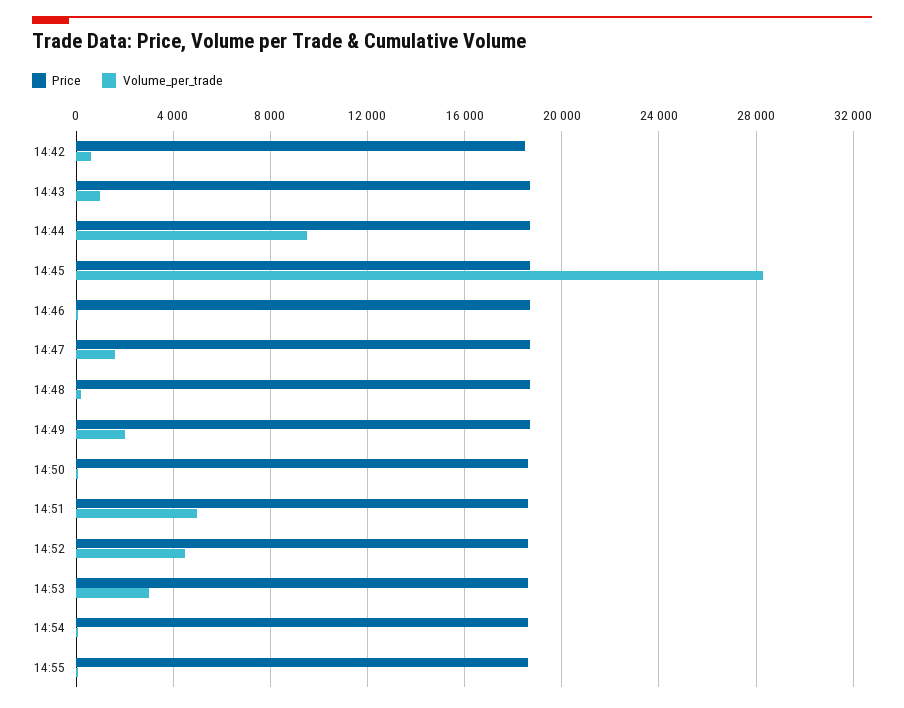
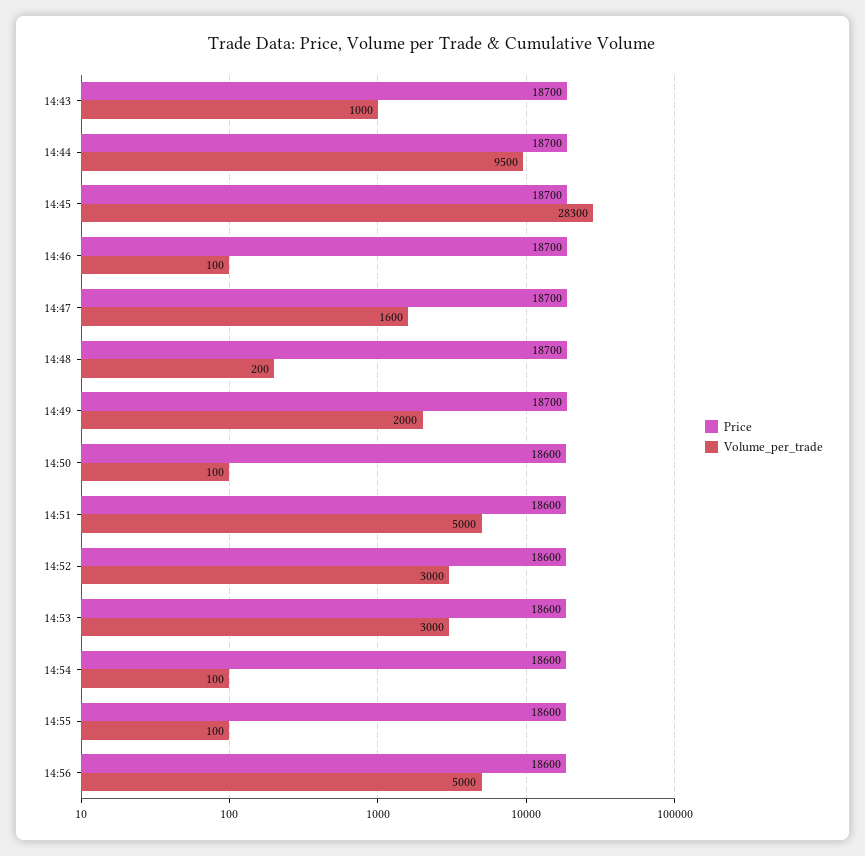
Price, 14:42: 18500 -> none
Volume_per_trade, 14:42: 500 -> none
Volume_per_trade, 14:52: 4500 -> 3000
Price, 14:56: none -> 18600
Volume_per_trade, 14:56: none -> 5000

